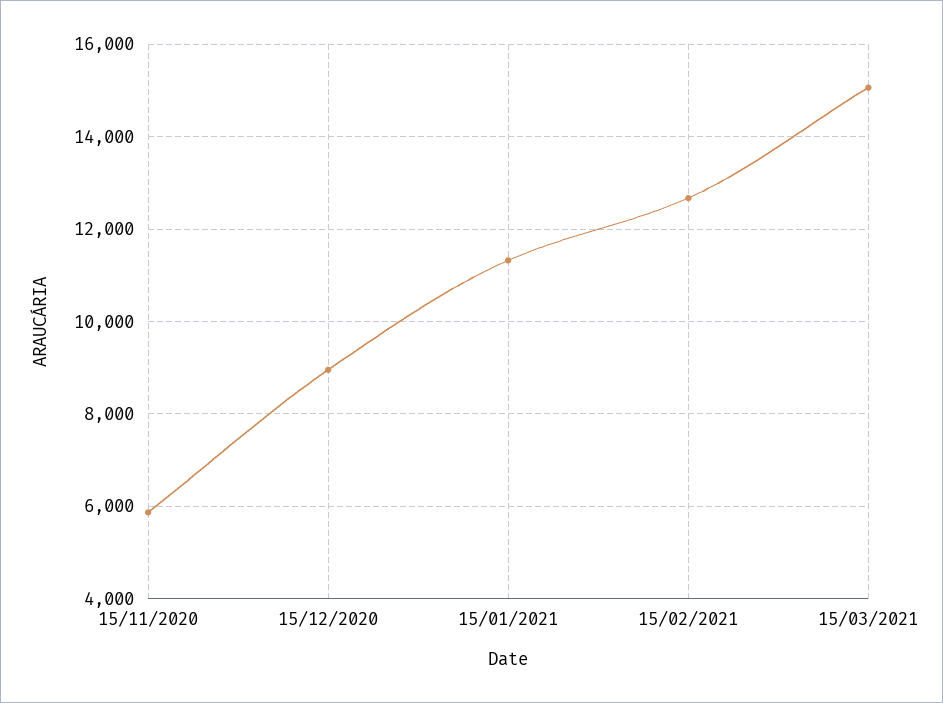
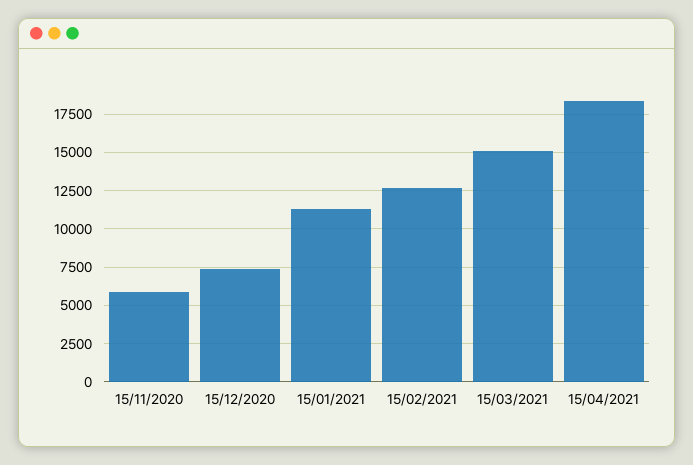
15/12/2020: 9000 -> 7500
15/04/2021: none -> 18500

